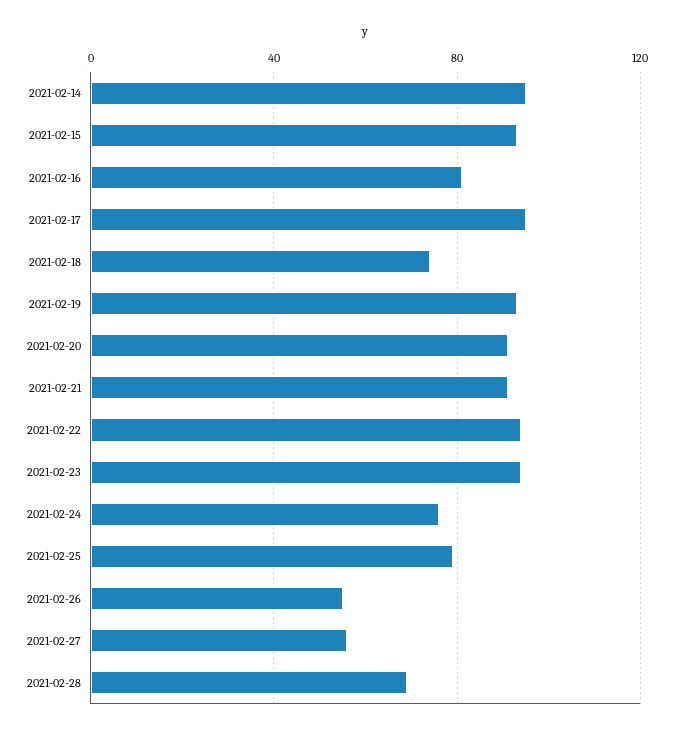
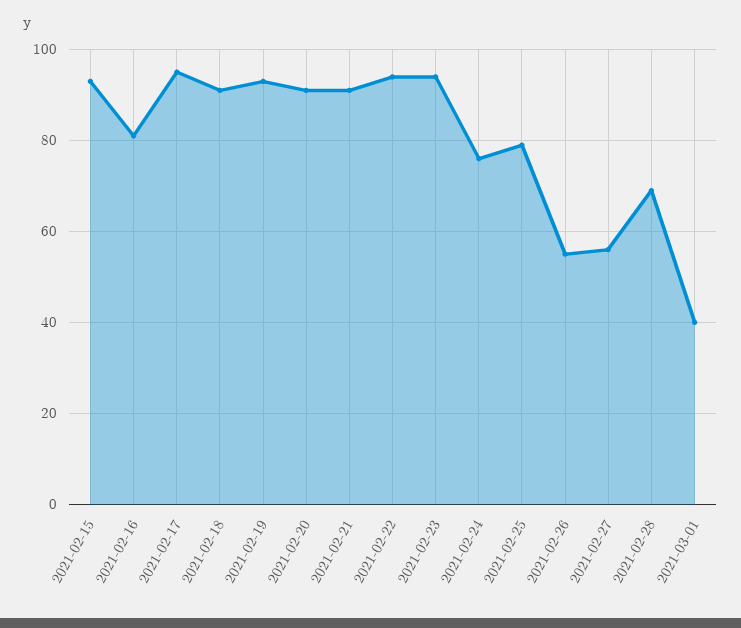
2021-02-14: 95 -> none
2021-02-18: 75 -> 90
2021-03-01: none -> 40

